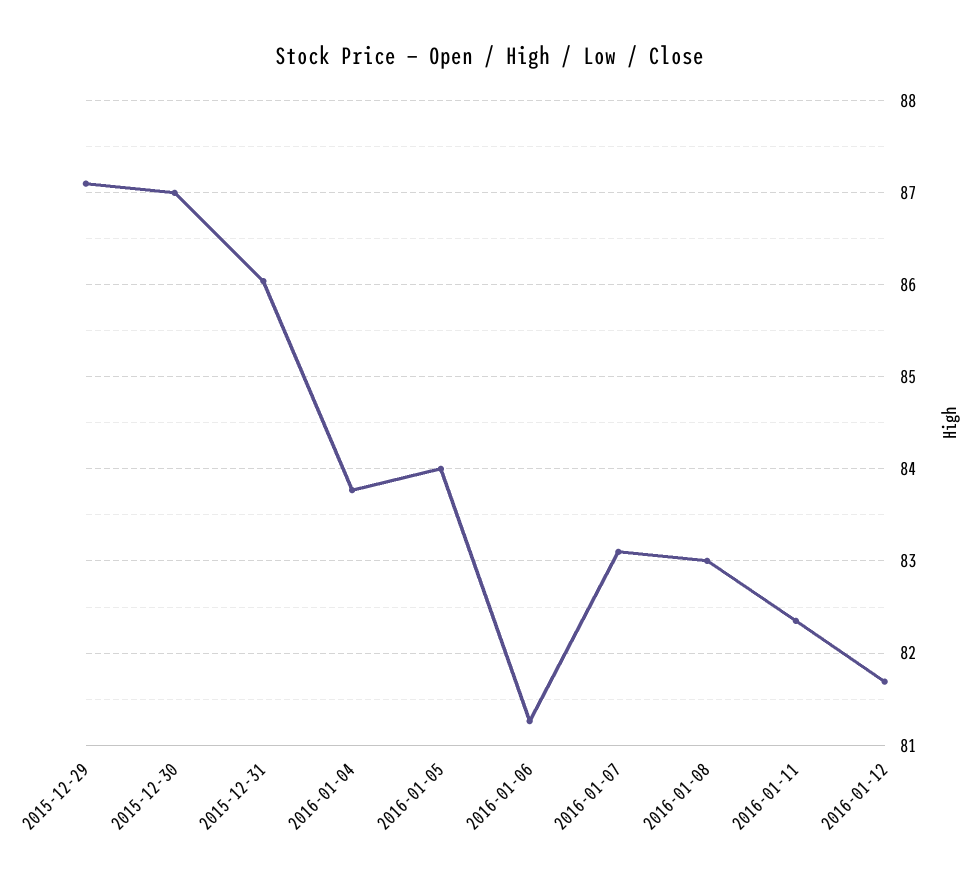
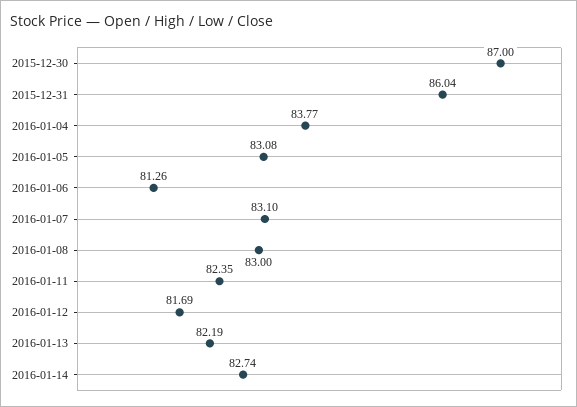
2015-12-29: 87.1 -> none
2016-01-05: 84 -> 83.08
2016-01-13: none -> 82.19
2016-01-14: none -> 82.74

